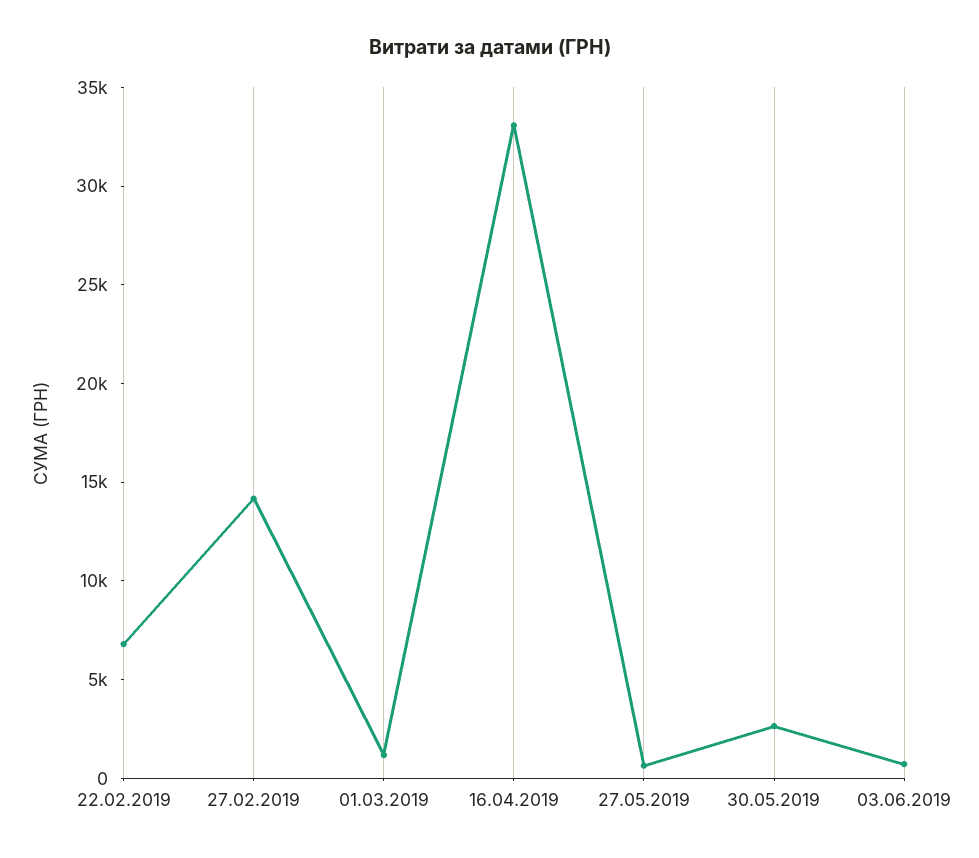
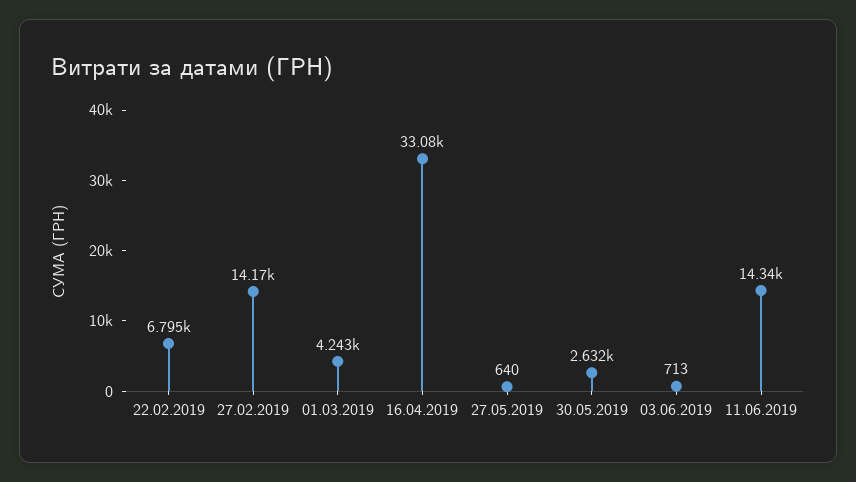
01.03.2019: 1000 -> 4243
11.06.2019: none -> 14340

